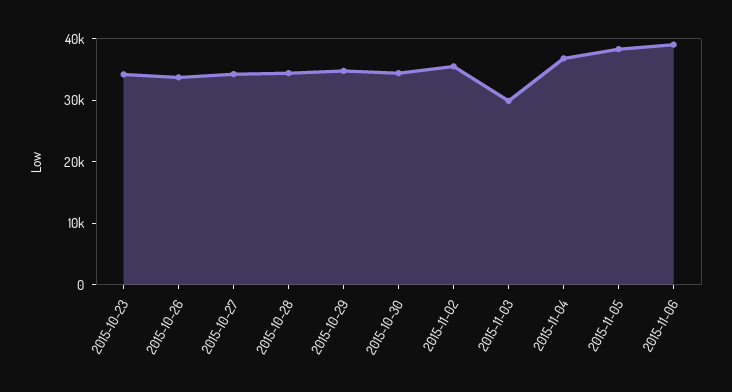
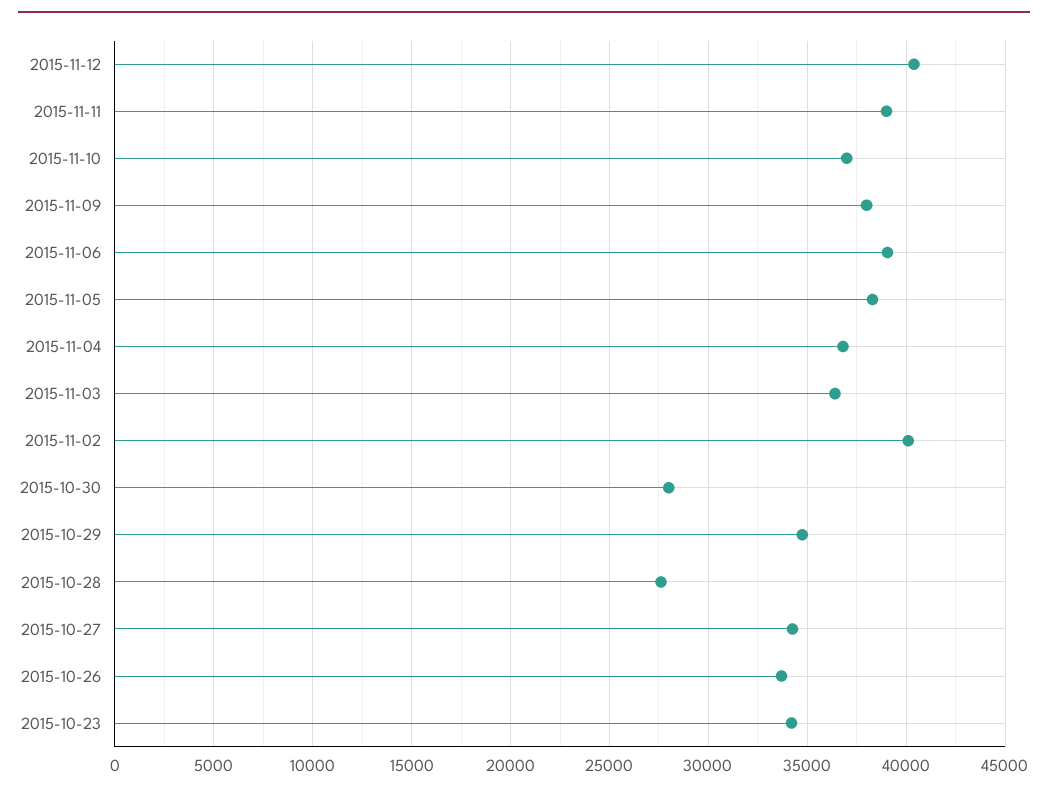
2015-10-28: 34000 -> 27500
2015-10-30: 34000 -> 28000
2015-11-02: 36000 -> 40000
2015-11-03: 30000 -> 36500
2015-11-12: none -> 40500
2015-11-11: none -> 39000
2015-11-10: none -> 37000
2015-11-09: none -> 38000

